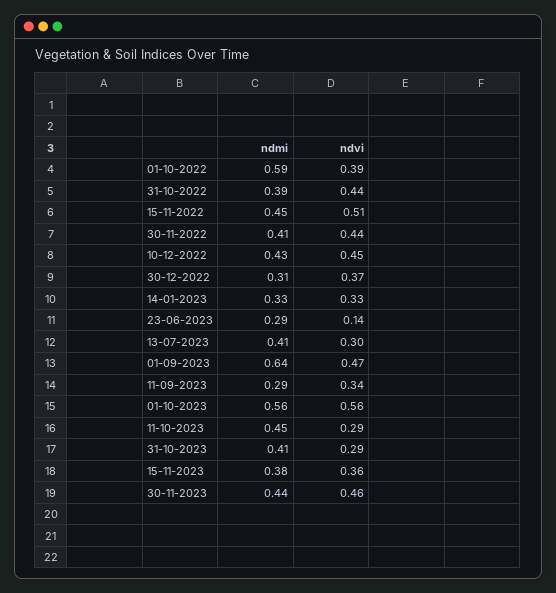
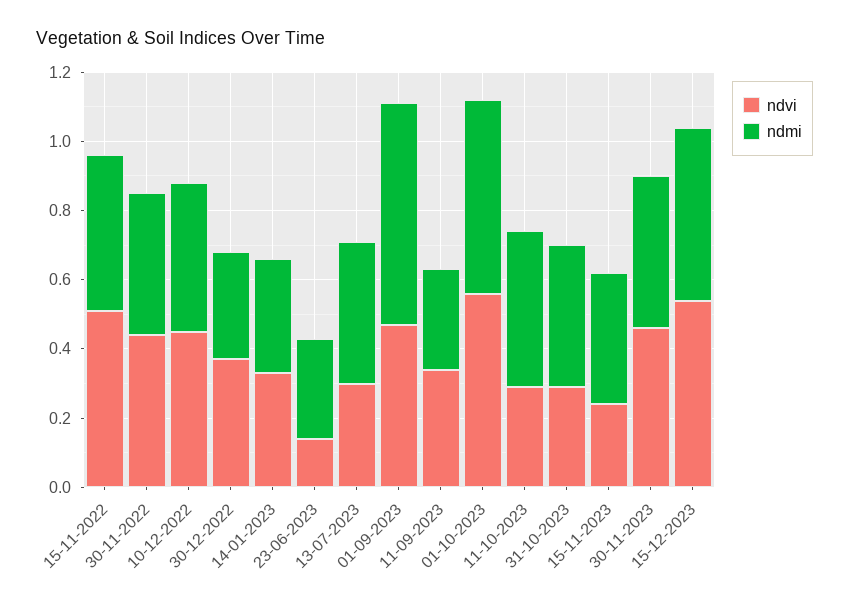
ndmi, 01-10-2022: 0.59 -> none
ndvi, 01-10-2022: 0.39 -> none
ndmi, 31-10-2022: 0.39 -> none
ndvi, 31-10-2022: 0.44 -> none
ndvi, 15-11-2023: 0.36 -> 0.25
ndvi, 15-12-2023: none -> 0.55
ndmi, 15-12-2023: none -> 0.5

